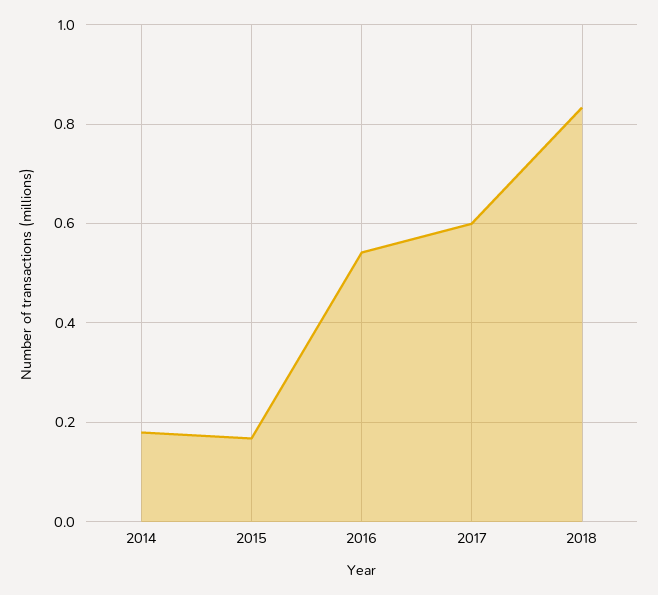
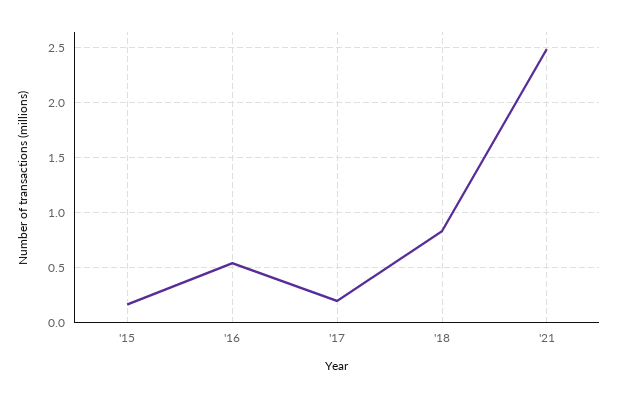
2014: 0.18 -> none
2017: 0.6 -> 0.2
'21: none -> 2.5

